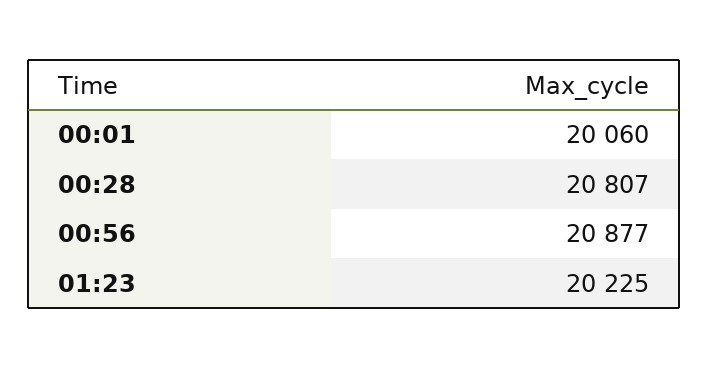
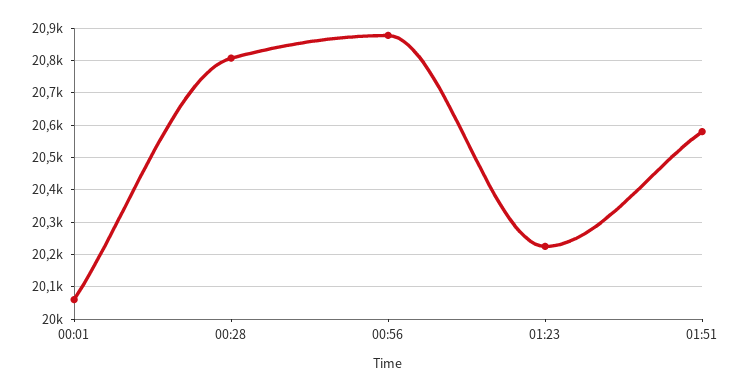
01:51: none -> 20580

